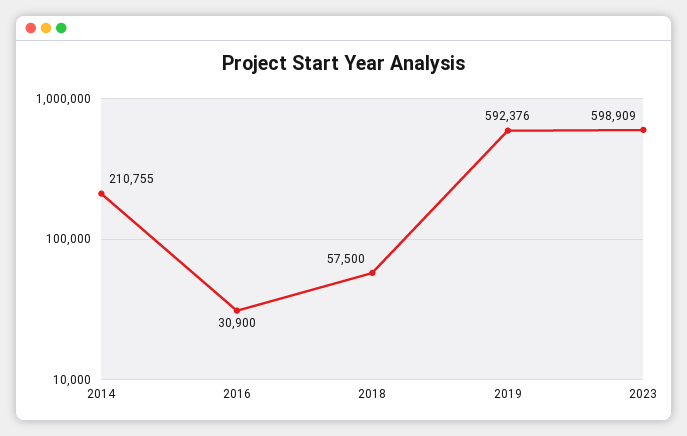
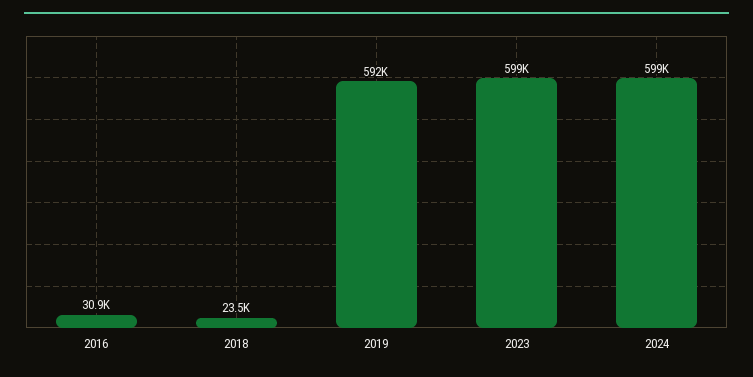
2014: 210755 -> none
2018: 57500 -> 23500
2024: none -> 599000

